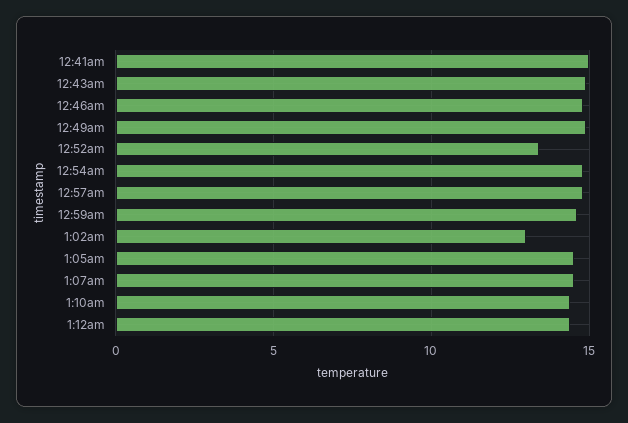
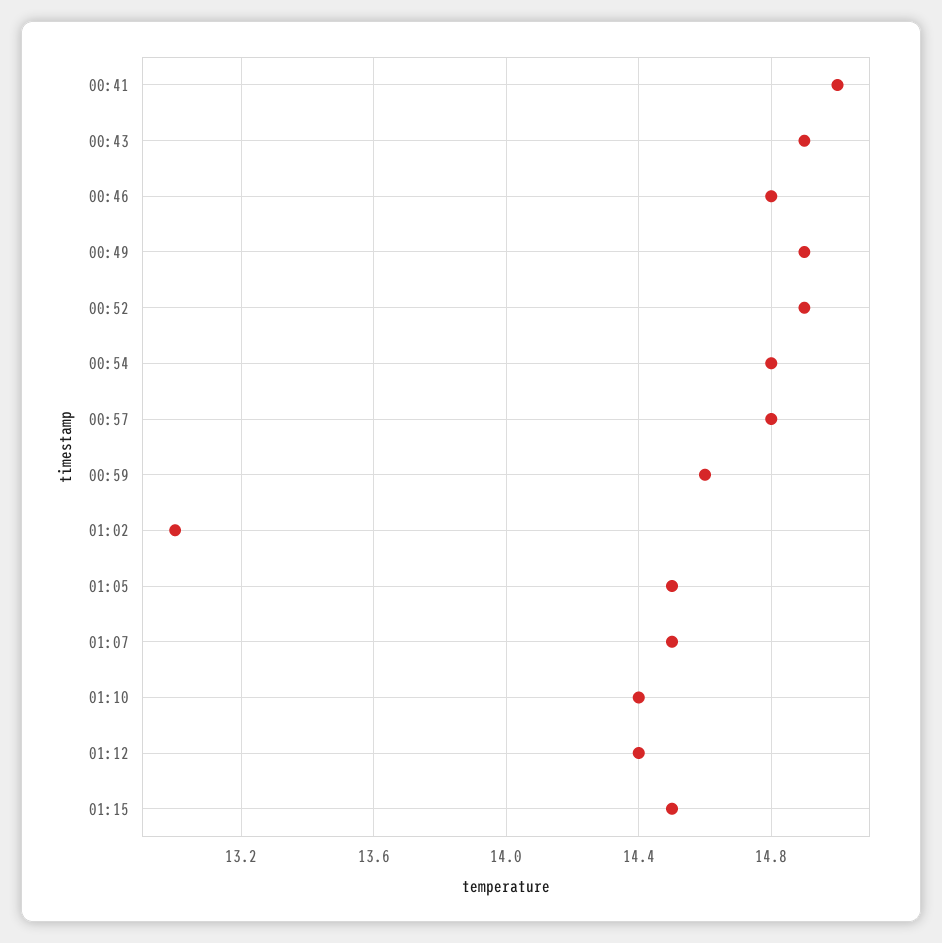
12:52am: 13.5 -> 14.9
01:15: none -> 14.5

